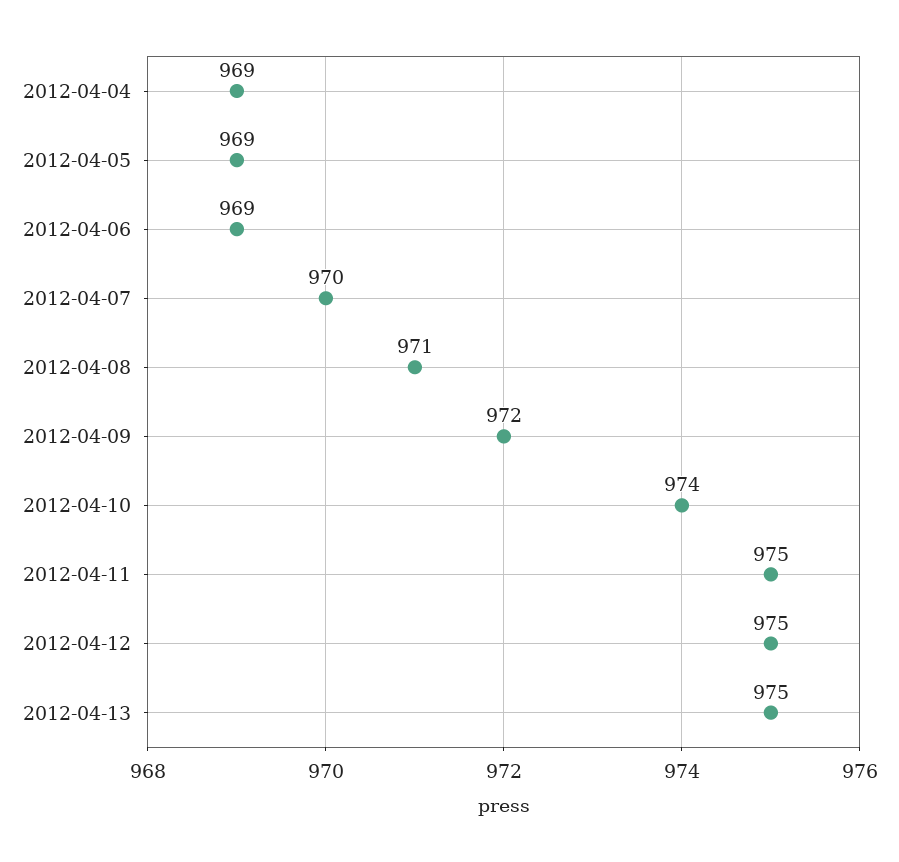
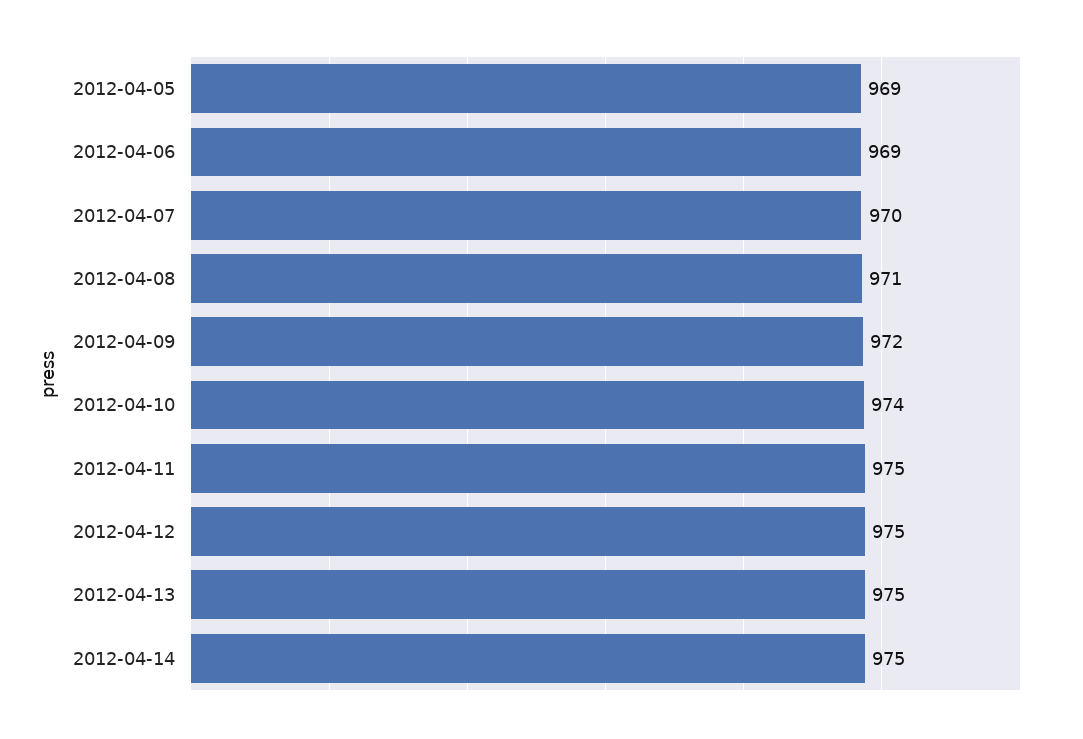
2012-04-04: 969 -> none
2012-04-14: none -> 975

